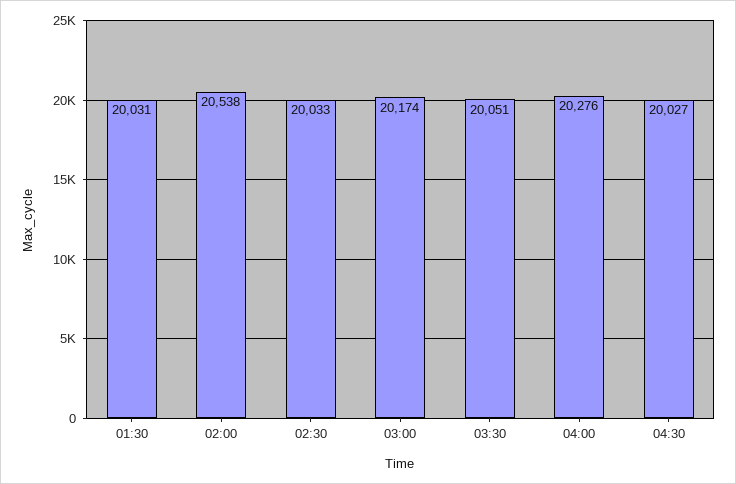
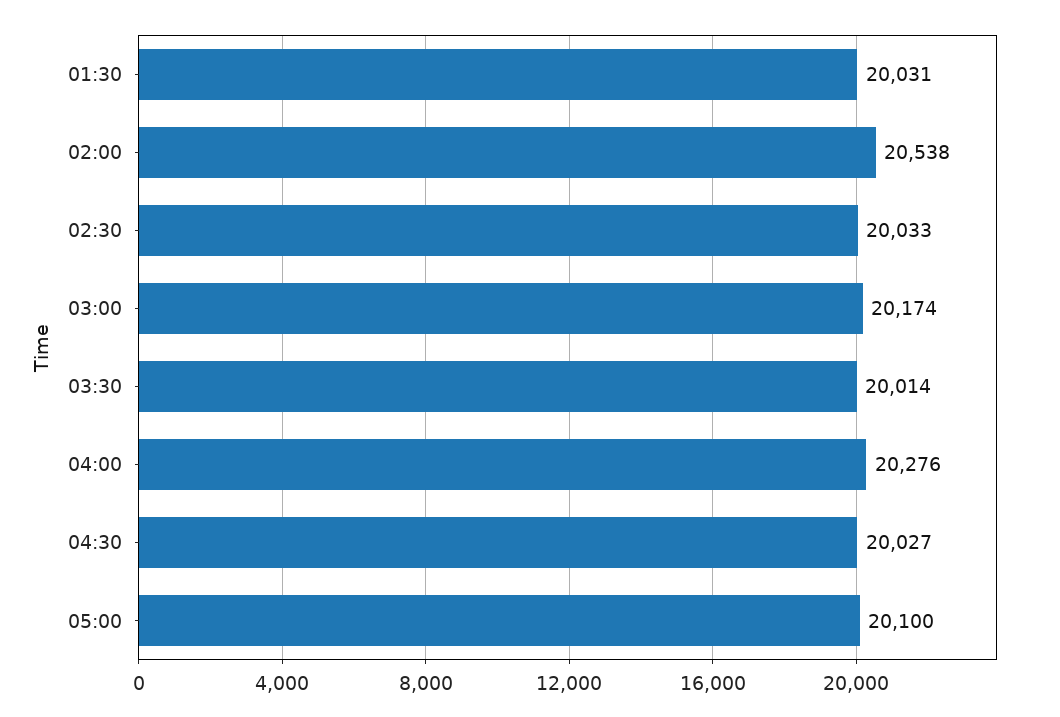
03:30: 20051 -> 20014
05:00: none -> 20100

